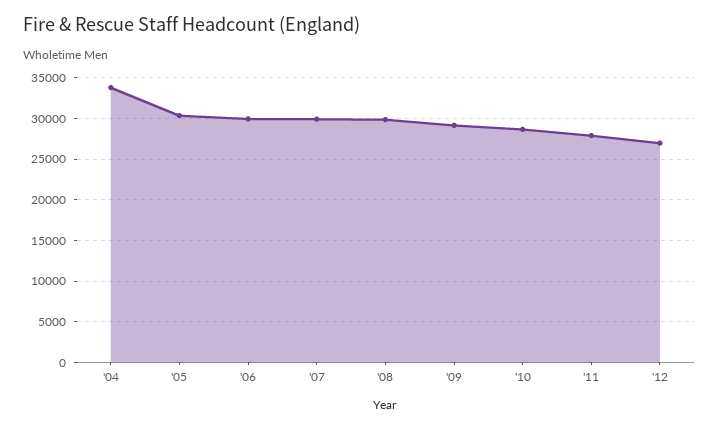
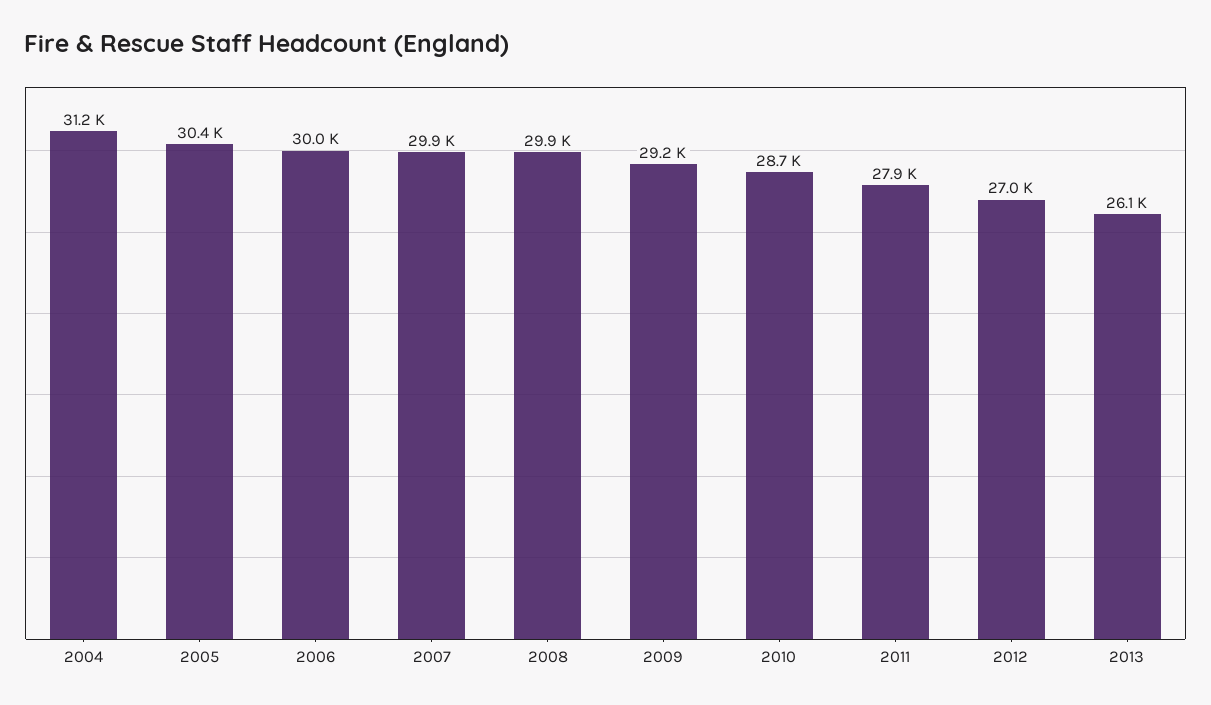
'04: 34000 -> 31200
2013: none -> 26100

